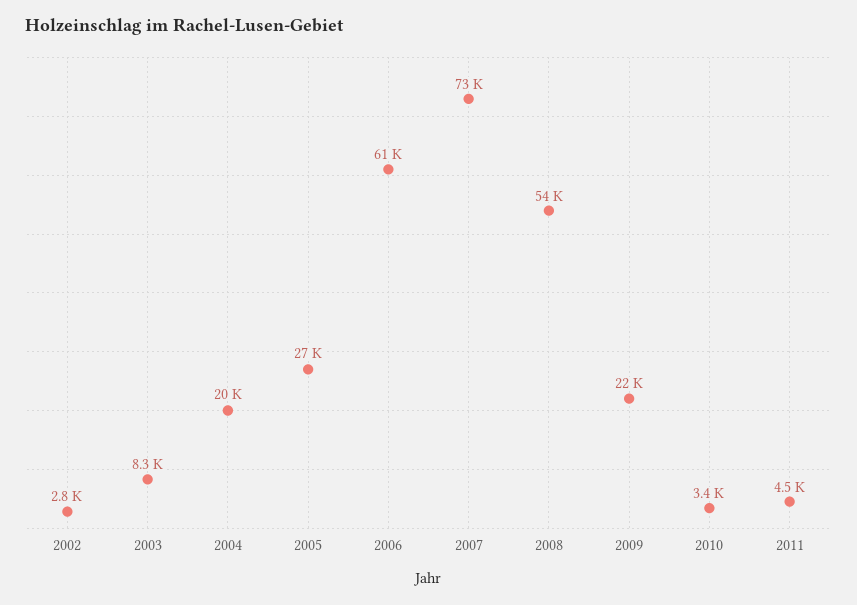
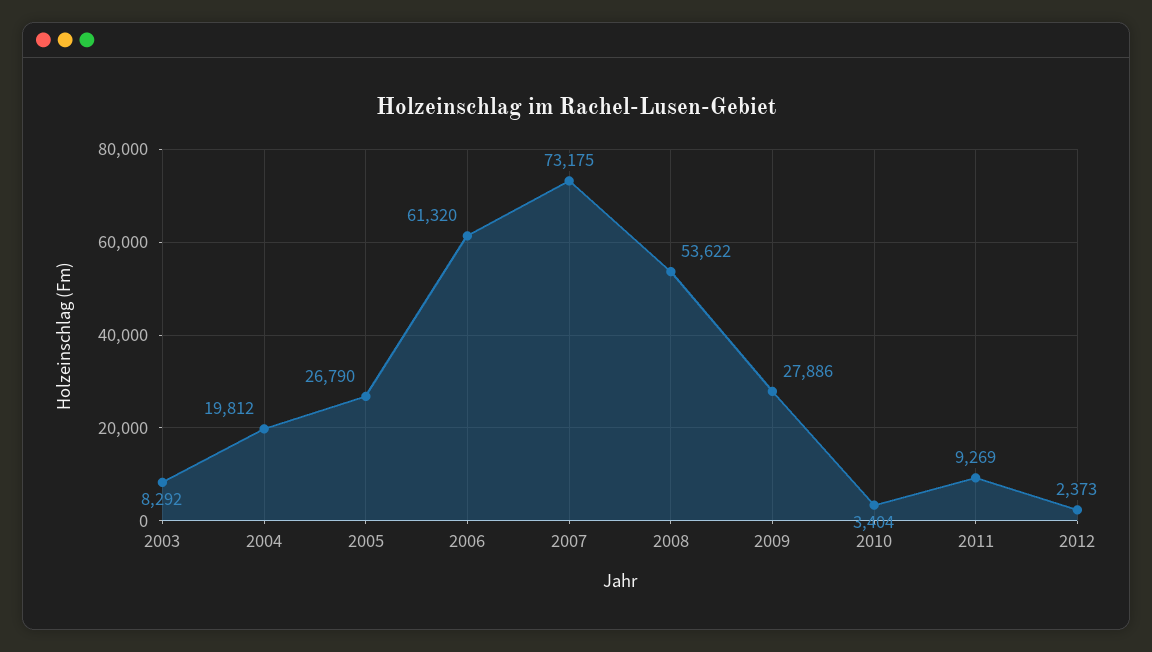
2002: 2800 -> none
2009: 22000 -> 27886
2011: 4500 -> 9269
2012: none -> 2373

